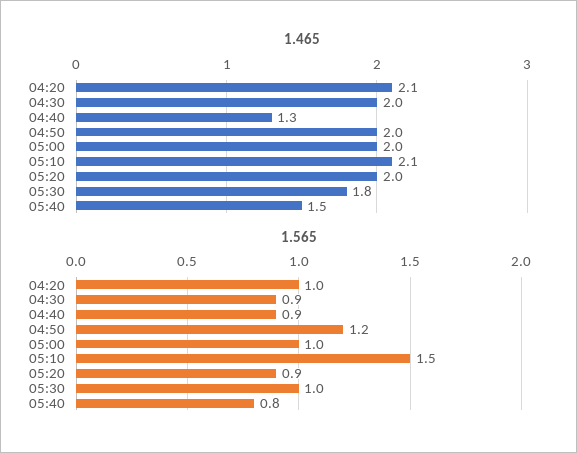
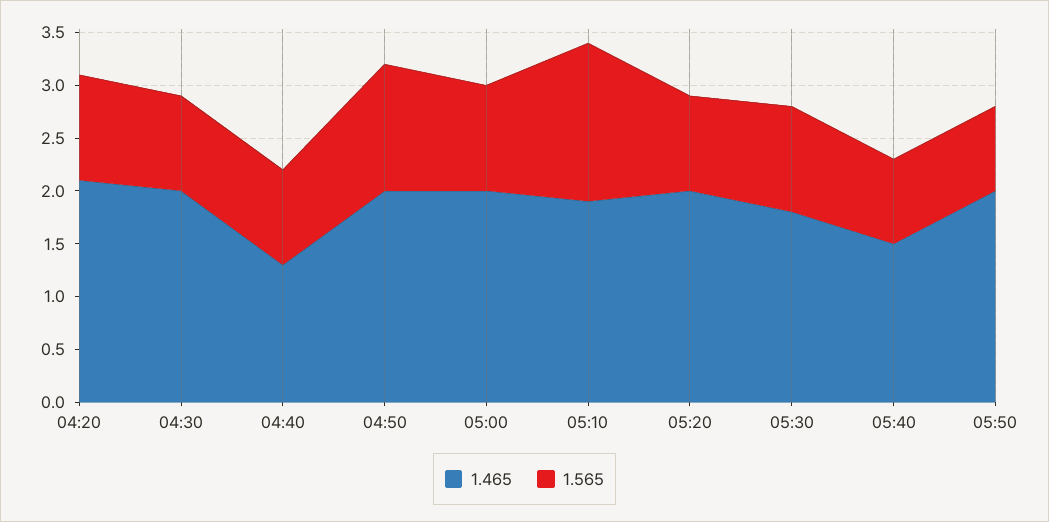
1.465, 05:10: 2.1 -> 1.9
1.465, 05:50: none -> 2
1.565, 05:50: none -> 0.8

